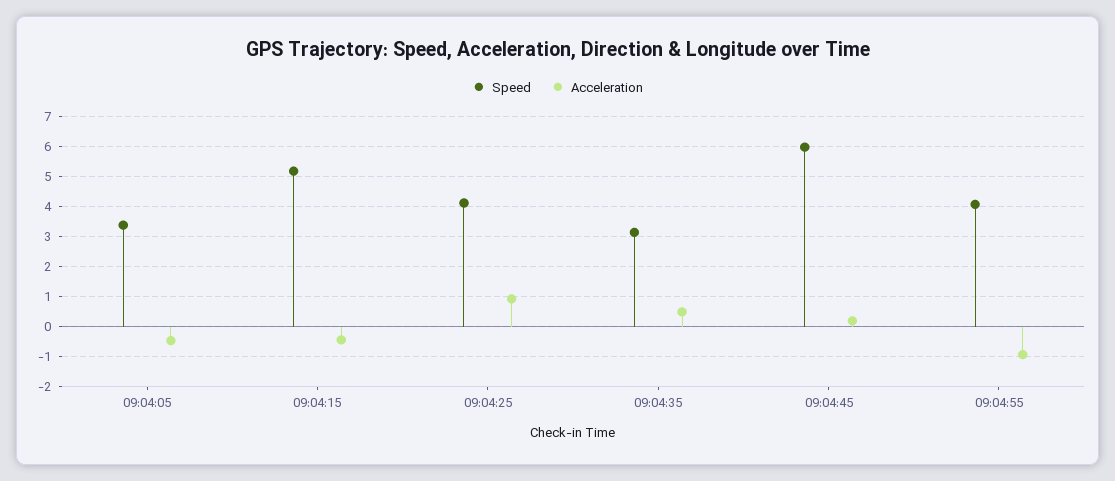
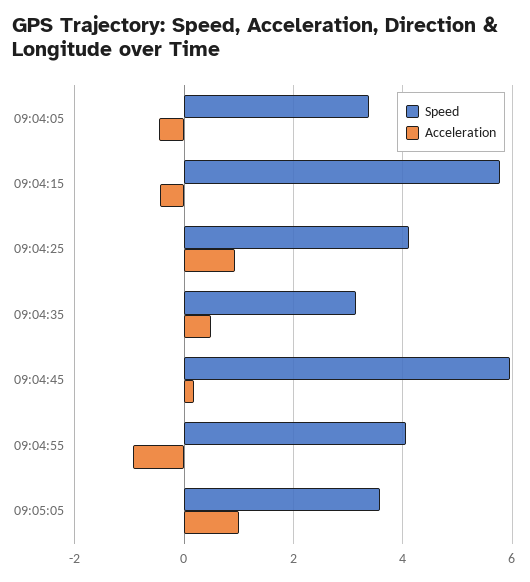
Speed, 09:04:15: 5.2 -> 5.8
Speed, 09:05:05: none -> 3.6
Acceleration, 09:05:05: none -> 1

